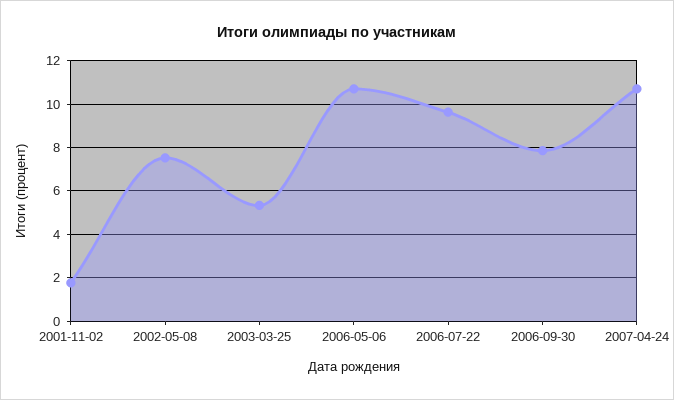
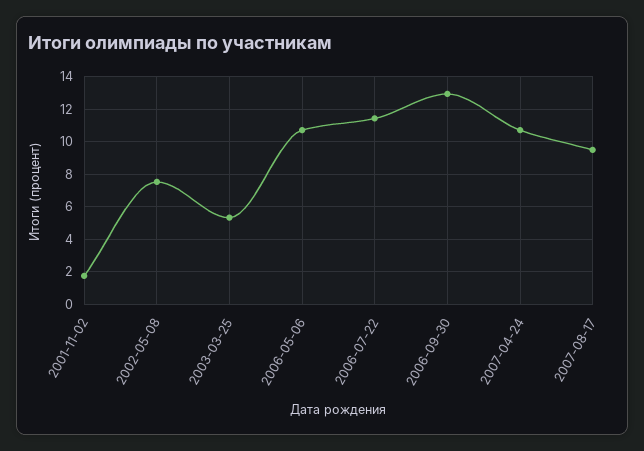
2006-07-22: 9.5 -> 11.5
2006-09-30: 8 -> 13
2007-08-17: none -> 9.5

